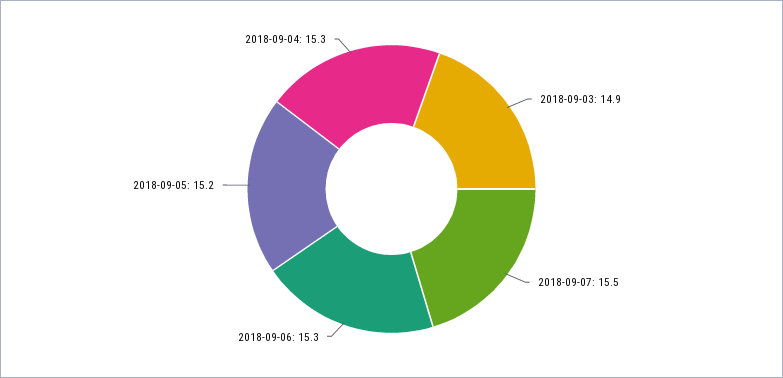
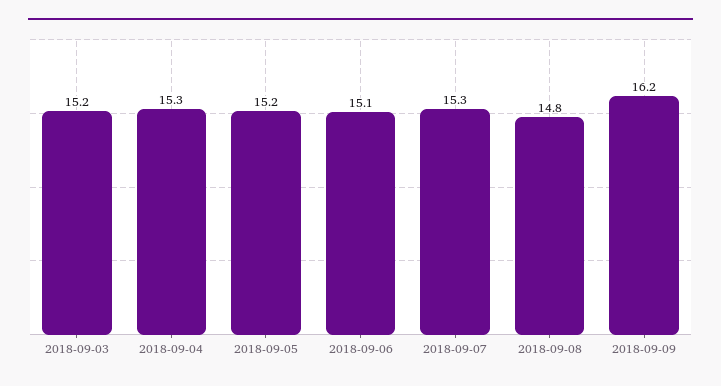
2018-09-03: 14.9 -> 15.2
2018-09-07: 15.5 -> 15.3
2018-09-06: 15.3 -> 15.1
2018-09-08: none -> 14.8
2018-09-09: none -> 16.2

